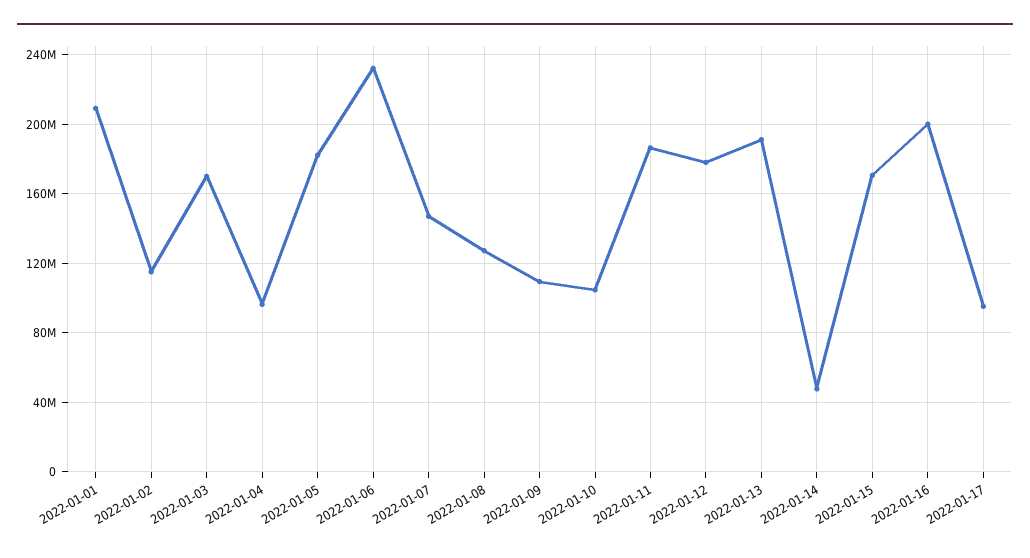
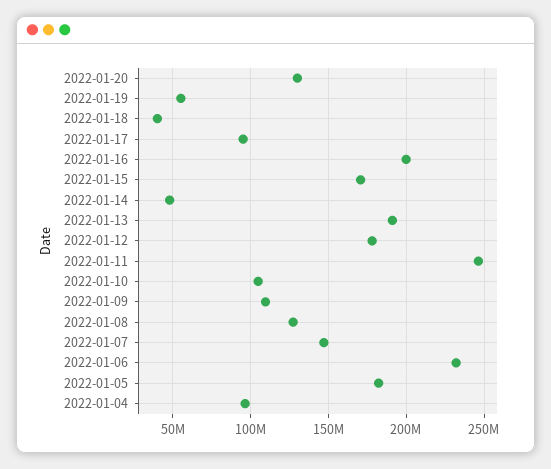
2022-01-01: 210000000 -> none
2022-01-02: 115000000 -> none
2022-01-03: 170000000 -> none
2022-01-11: 185000000 -> 245000000
2022-01-20: none -> 130000000
2022-01-19: none -> 55000000
2022-01-18: none -> 40000000

